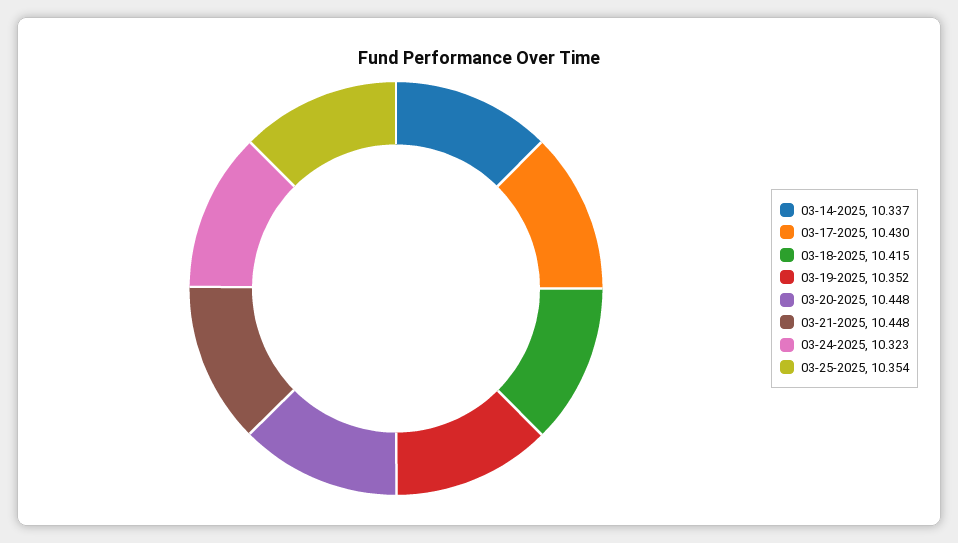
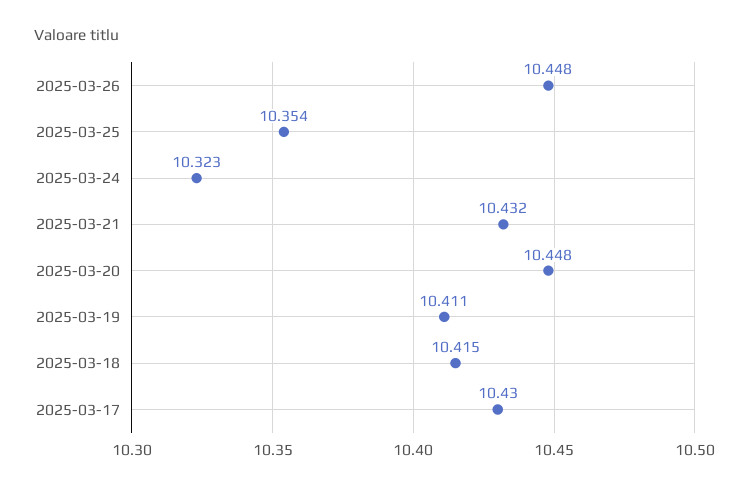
03-14-2025: 10.337 -> none
03-19-2025: 10.352 -> 10.411
03-21-2025: 10.448 -> 10.432
2025-03-26: none -> 10.448

